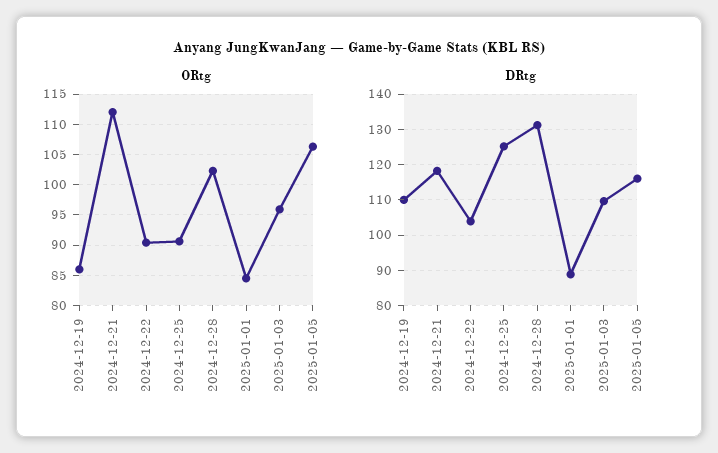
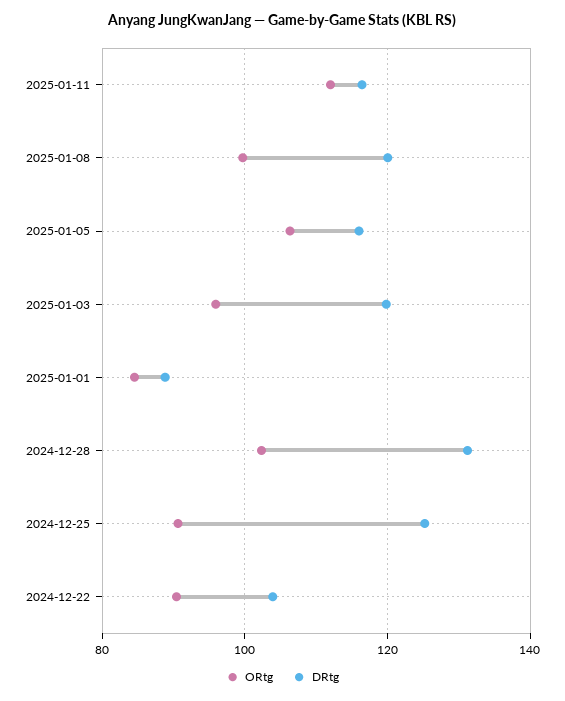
ORtg, 2024-12-19: 86 -> none
ORtg, 2024-12-21: 112 -> none
DRtg, 2024-12-19: 110 -> none
DRtg, 2024-12-21: 118 -> none
DRtg, 2025-01-03: 110 -> 120
ORtg, 2025-01-11: none -> 112
DRtg, 2025-01-11: none -> 116
ORtg, 2025-01-08: none -> 100
DRtg, 2025-01-08: none -> 120

